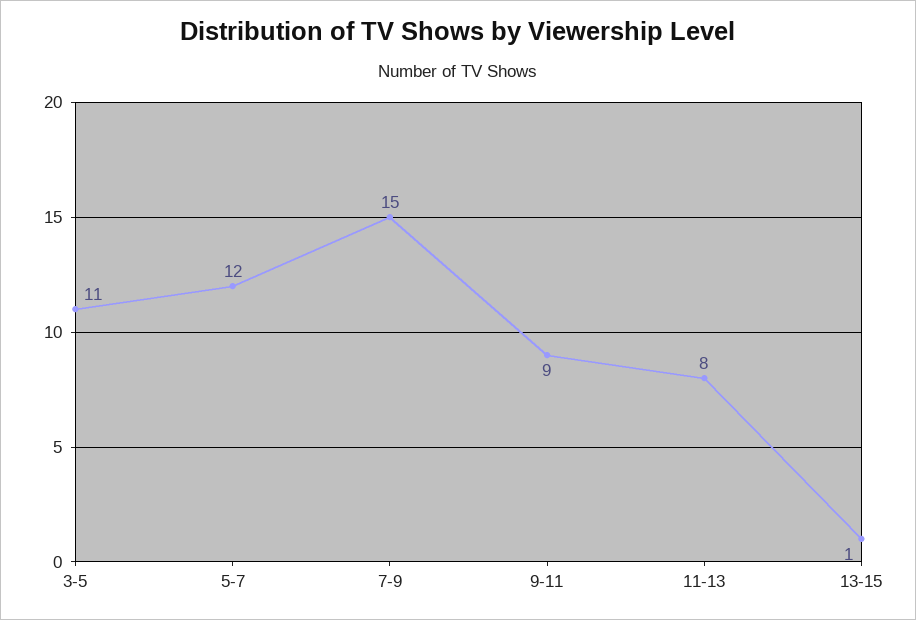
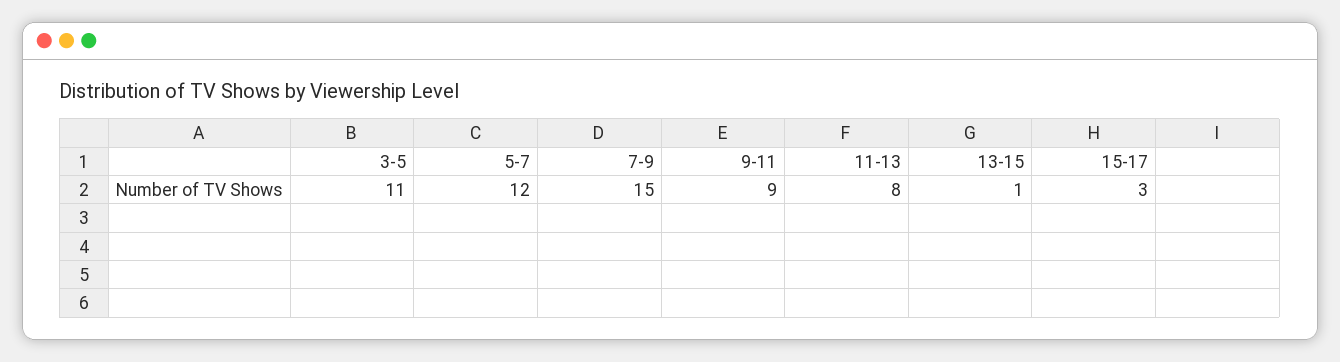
15-17: none -> 3

